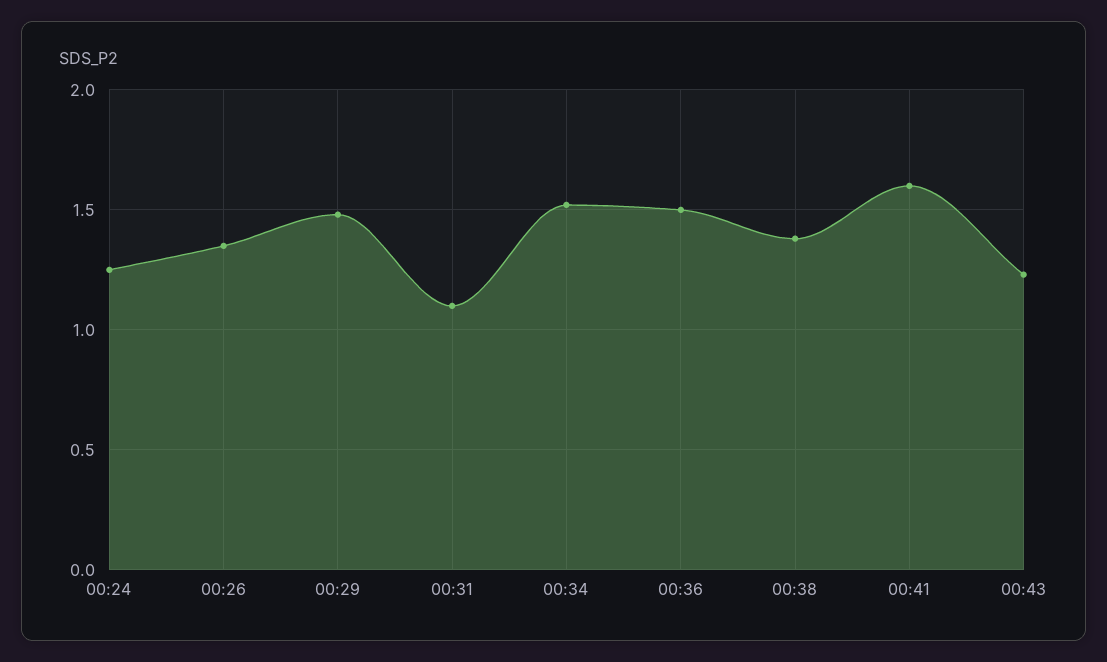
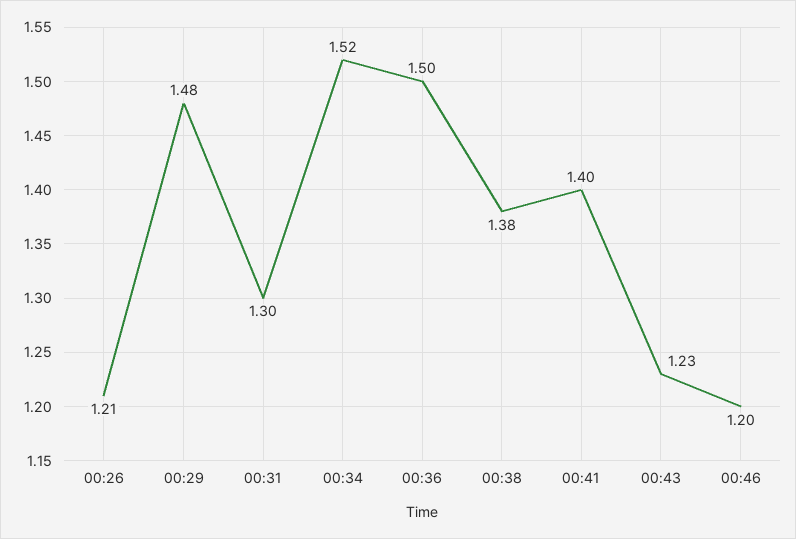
00:24: 1.25 -> none
00:26: 1.35 -> 1.21
00:31: 1.1 -> 1.3
00:41: 1.6 -> 1.4
00:46: none -> 1.2

